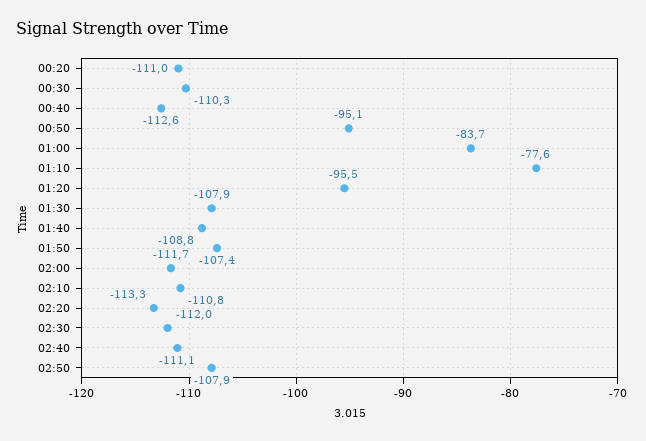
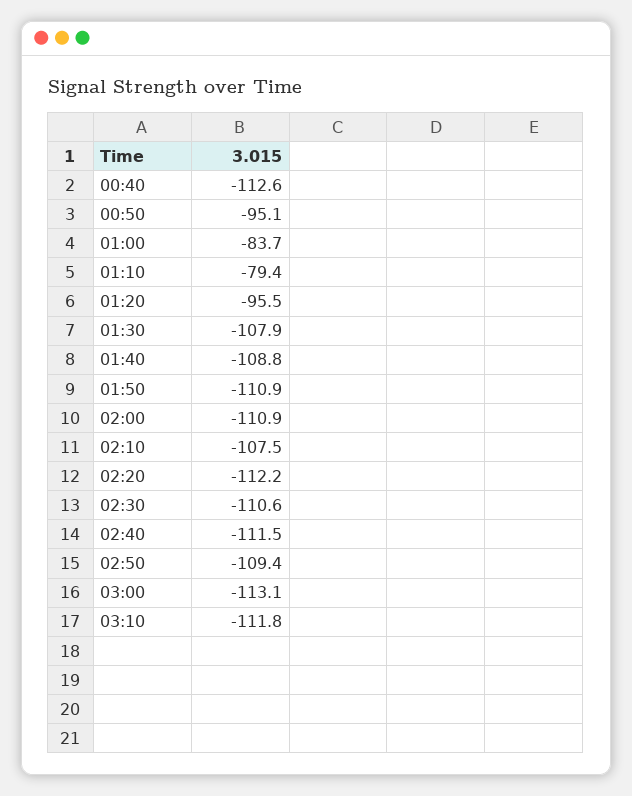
00:20: -111 -> none
00:30: -110.3 -> none
01:10: -77.6 -> -79.4
01:50: -107.4 -> -110.9
02:00: -111.7 -> -110.9
02:10: -110.8 -> -107.5
02:20: -113.3 -> -112.2
02:30: -112 -> -110.6
02:40: -111.1 -> -111.5
02:50: -107.9 -> -109.4
03:00: none -> -113.1
03:10: none -> -111.8

